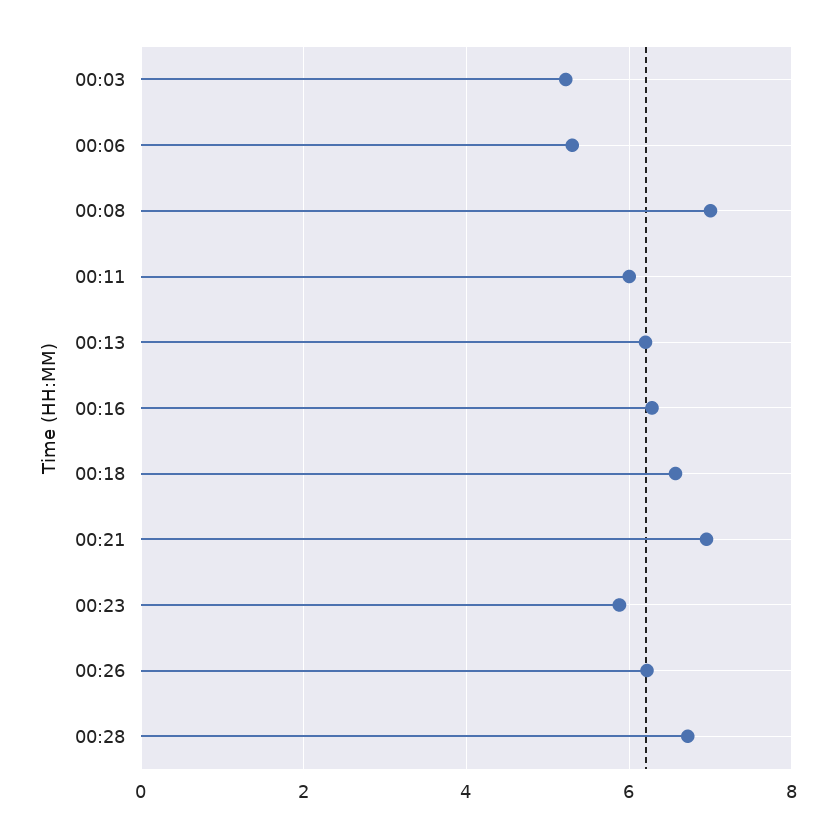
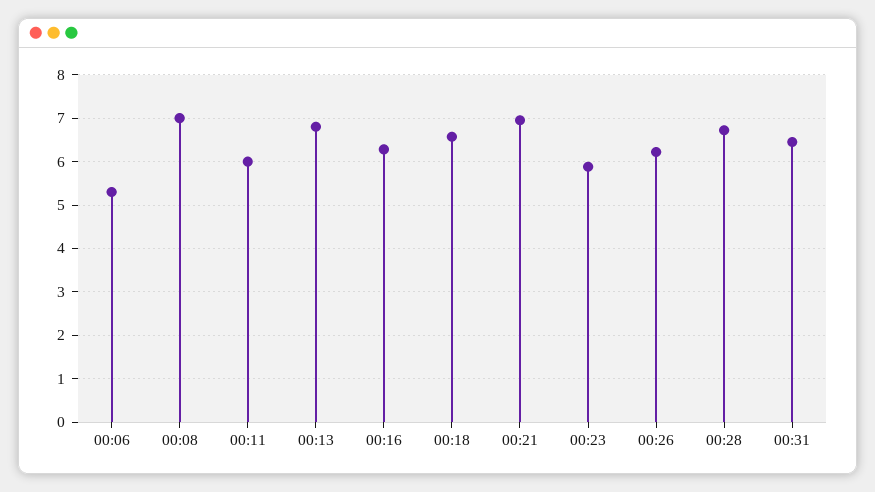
00:03: 5.2 -> none
00:13: 6.2 -> 6.8
00:31: none -> 6.4

